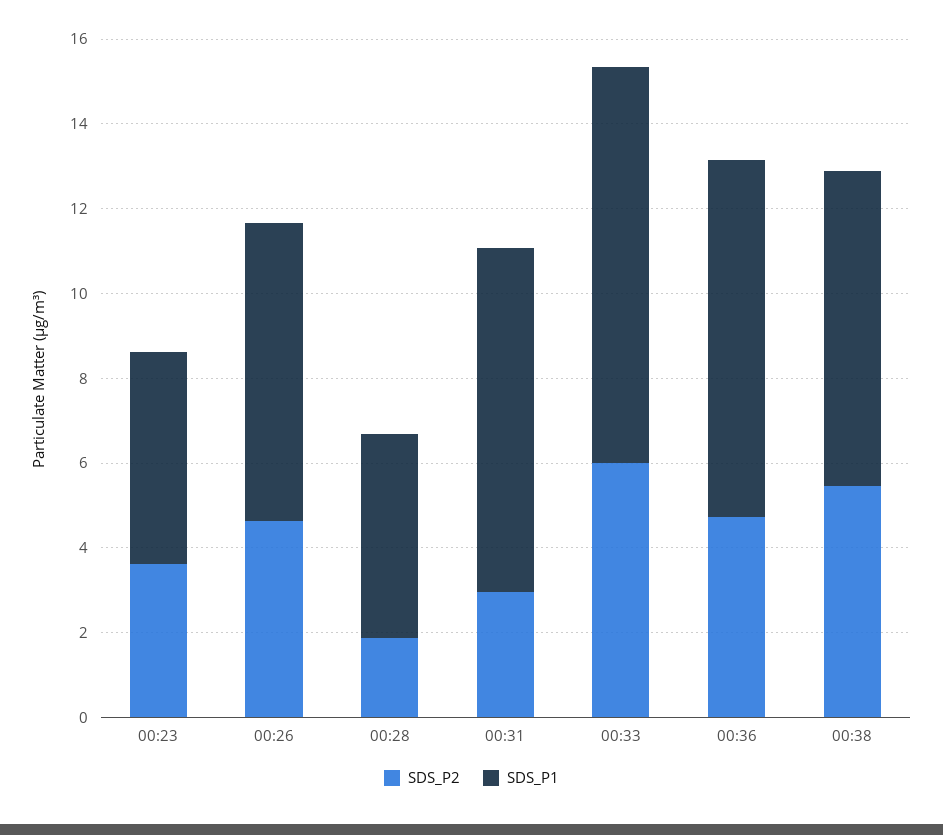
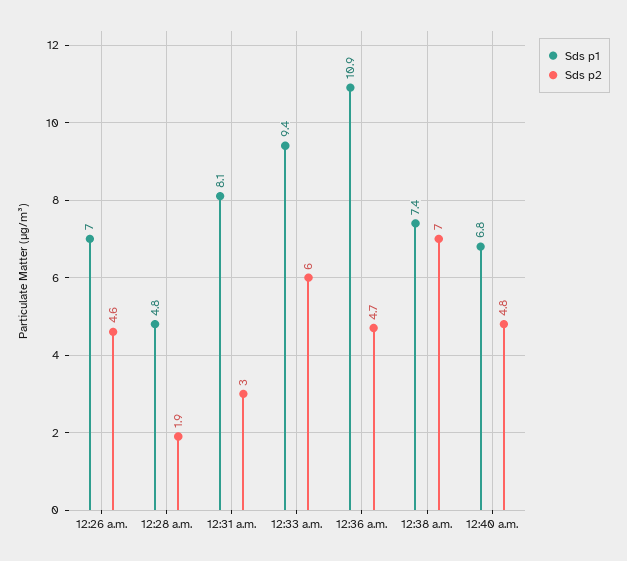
SDS_P2, 00:23: 3.5 -> none
SDS_P1, 00:23: 5 -> none
SDS_P1, 00:36: 8.5 -> 10.9
SDS_P2, 00:38: 5.5 -> 7
SDS_P1, 12:40 a.m.: none -> 6.8
SDS_P2, 12:40 a.m.: none -> 4.8

